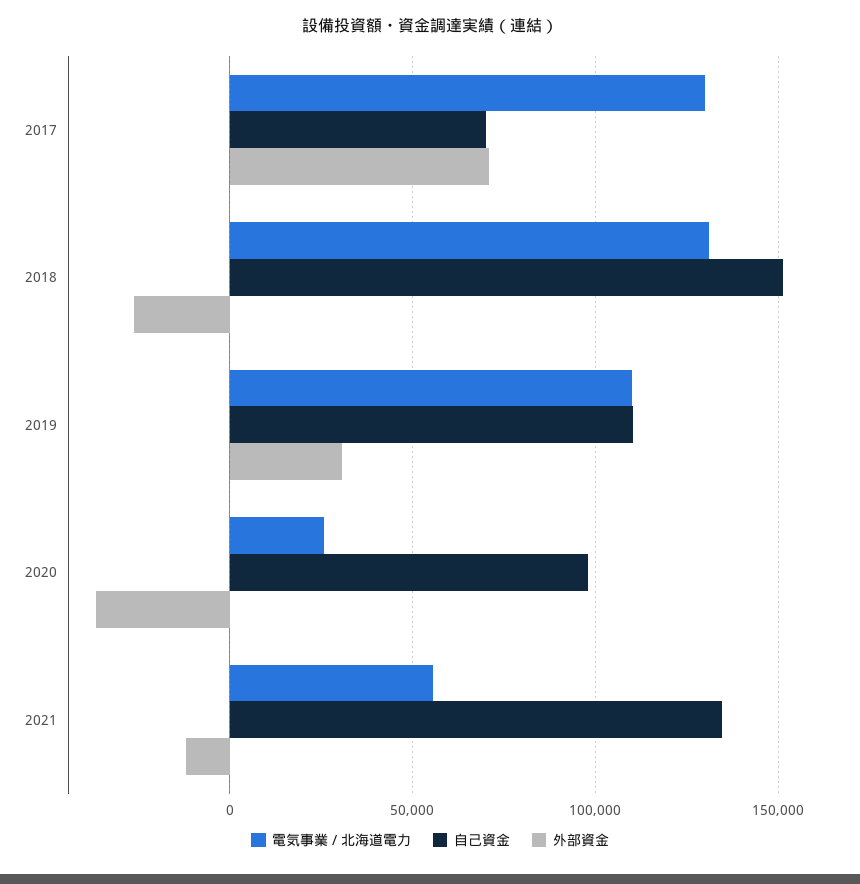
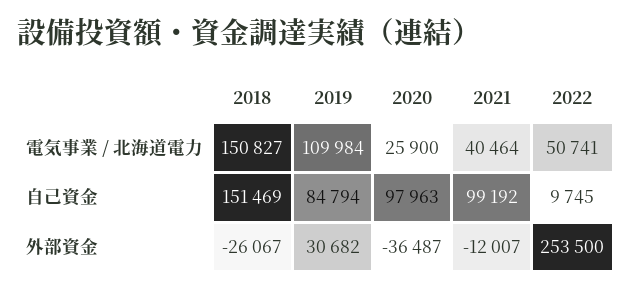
電気事業 / 北海道電力, 2017: 130000 -> none
自己資金, 2017: 70000 -> none
外部資金, 2017: 70000 -> none
電気事業 / 北海道電力, 2018: 130000 -> 150827
自己資金, 2019: 110000 -> 84794
電気事業 / 北海道電力, 2021: 55000 -> 40464
自己資金, 2021: 135000 -> 99192
電気事業 / 北海道電力, 2022: none -> 50741
自己資金, 2022: none -> 9745
外部資金, 2022: none -> 253500

